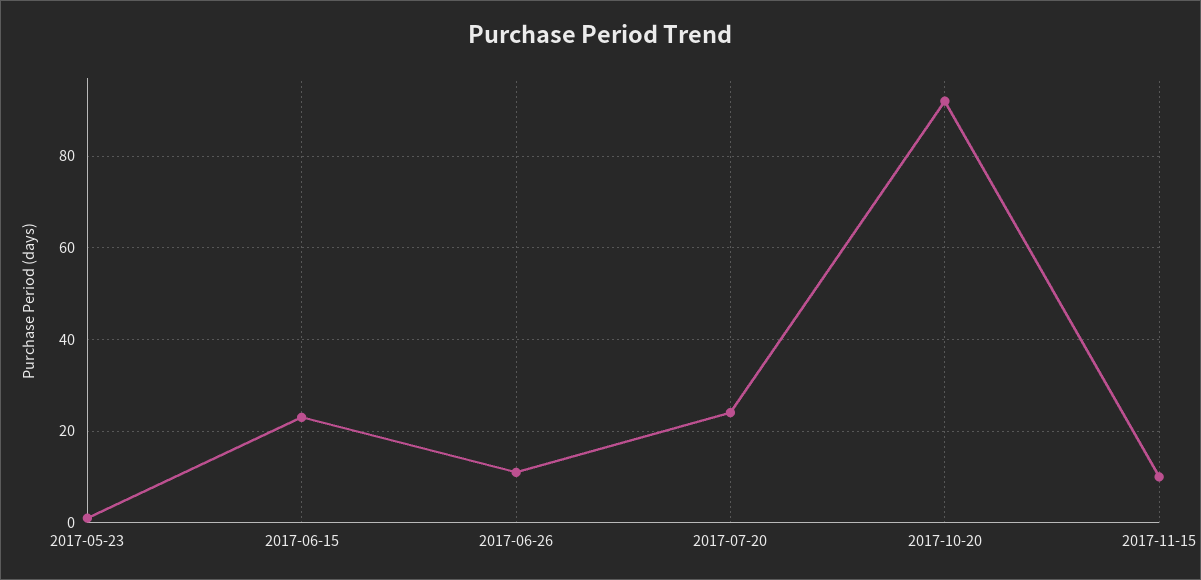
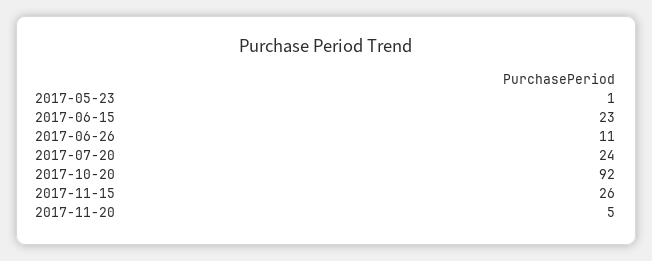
2017-11-15: 10 -> 26
2017-11-20: none -> 5

